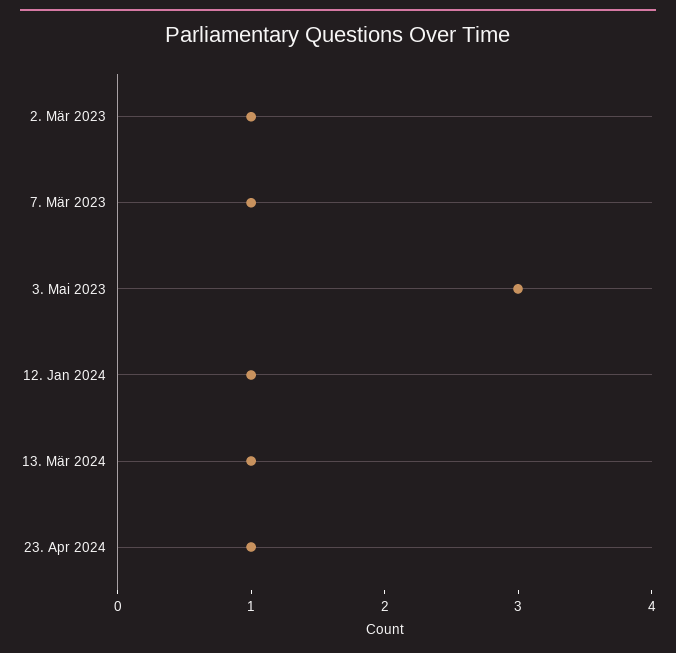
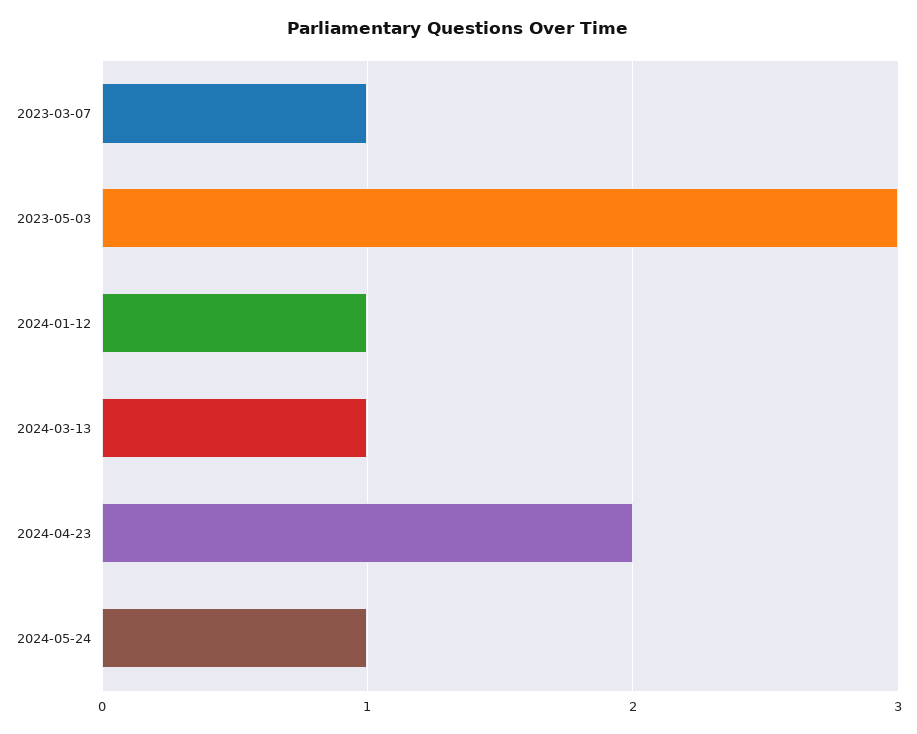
2. Mär 2023: 1 -> none
23. Apr 2024: 1 -> 2
2024-05-24: none -> 1

